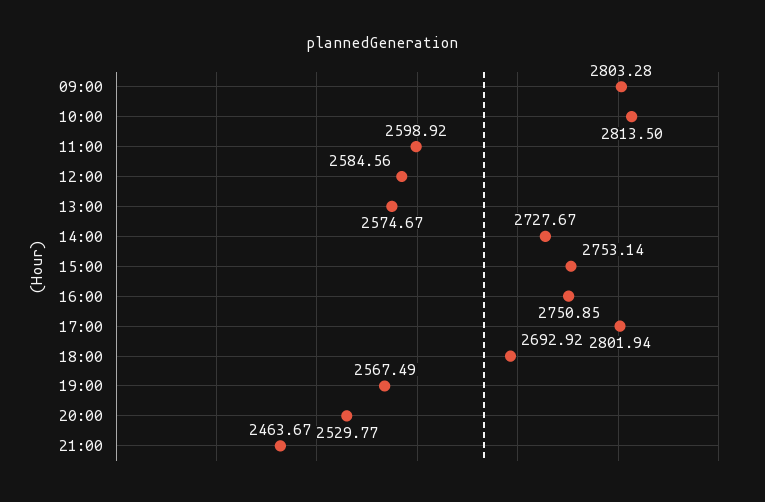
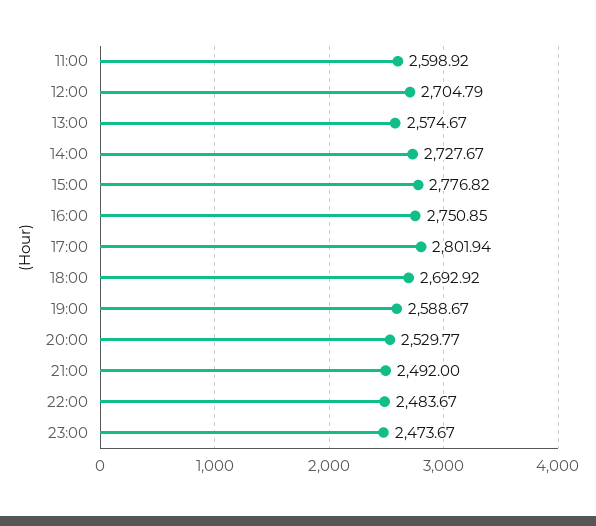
09:00: 2803.28 -> none
10:00: 2813.5 -> none
12:00: 2584.56 -> 2704.79
15:00: 2753.14 -> 2776.82
19:00: 2567.49 -> 2588.67
21:00: 2463.67 -> 2492
22:00: none -> 2483.67
23:00: none -> 2473.67

